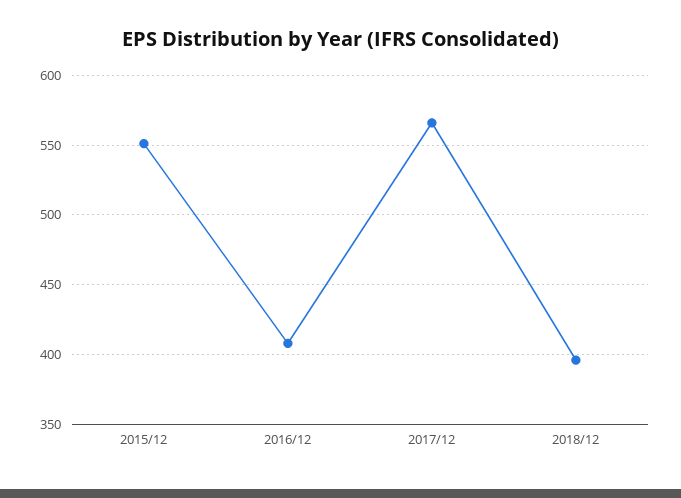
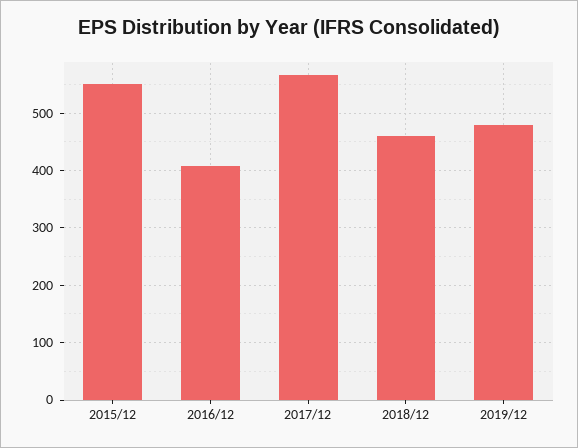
2018/12: 395 -> 460
2019/12: none -> 480

